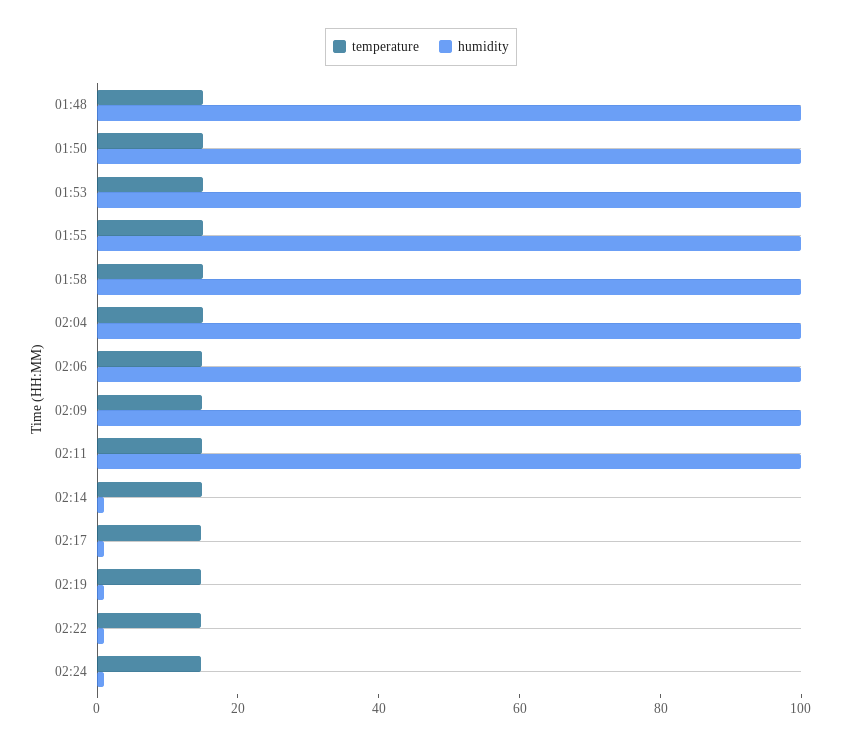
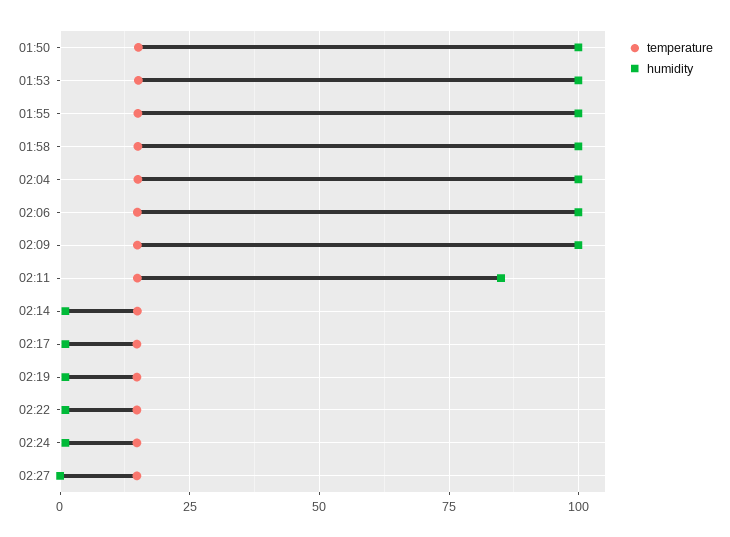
temperature, 01:48: 15 -> none
humidity, 01:48: 100 -> none
humidity, 02:11: 100 -> 85
temperature, 02:27: none -> 15
humidity, 02:27: none -> 0

